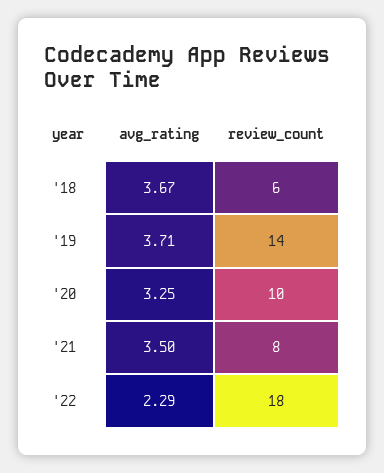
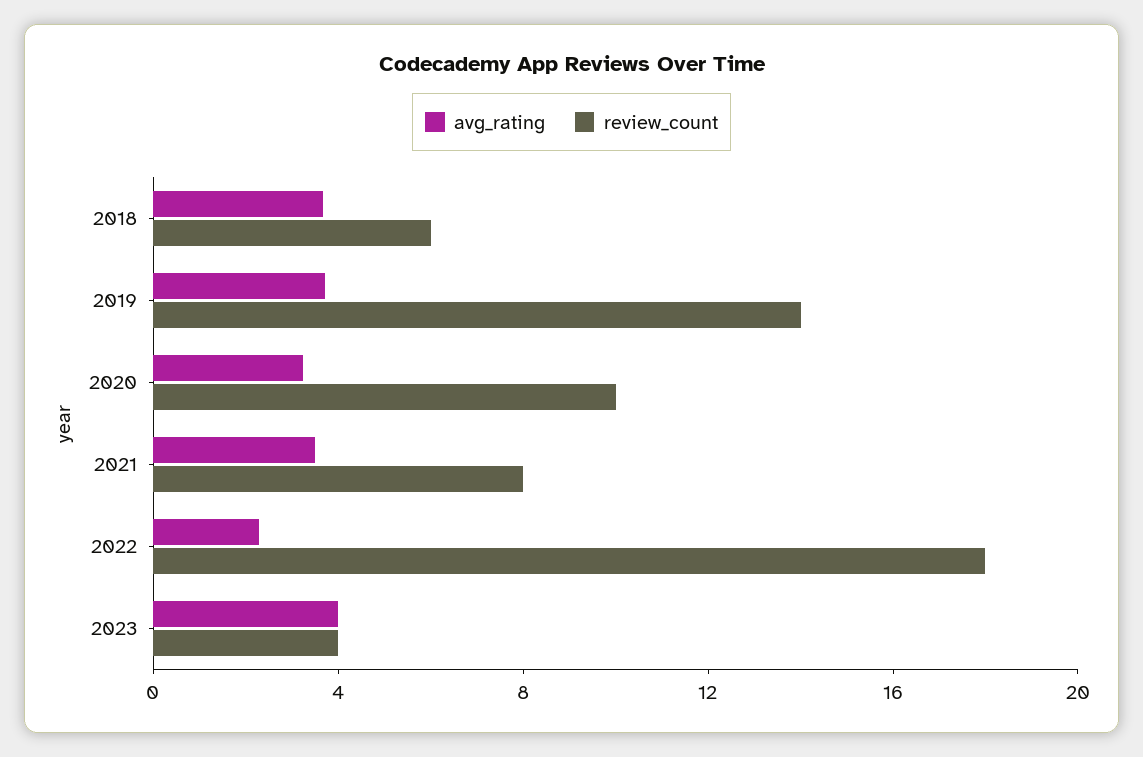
avg_rating, 2023: none -> 4
review_count, 2023: none -> 4

